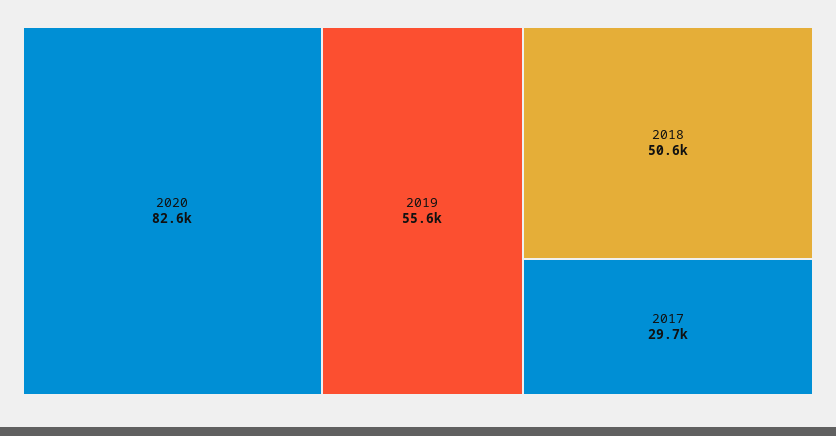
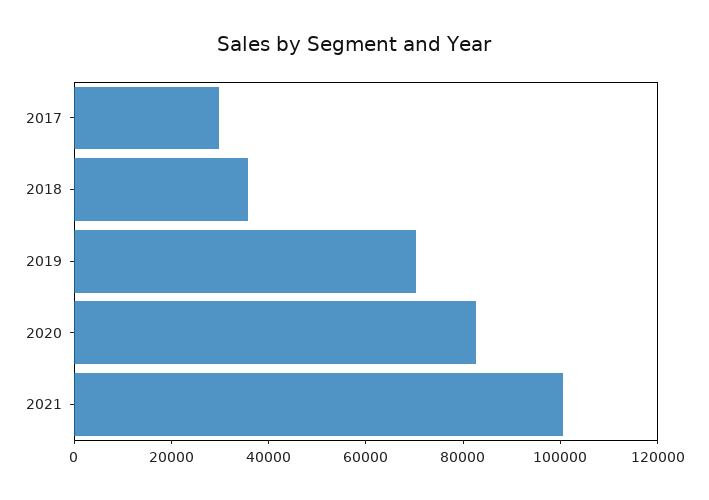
2019: 55600 -> 70000
2018: 50600 -> 35000
2021: none -> 100000

